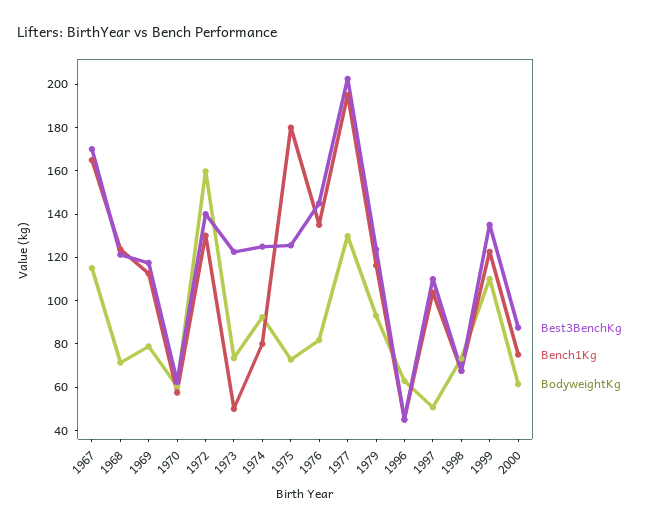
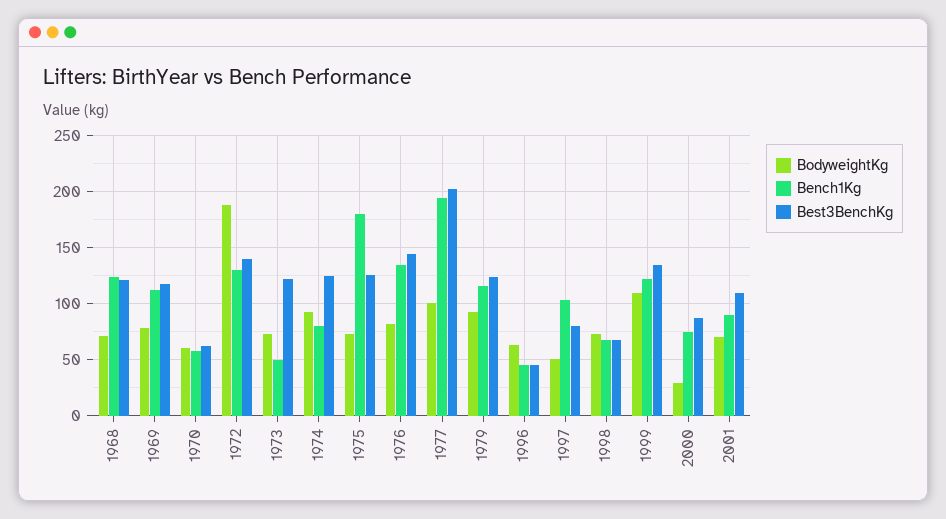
Best3BenchKg, 1967: 170 -> none
Bench1Kg, 1967: 165 -> none
BodyweightKg, 1967: 115 -> none
BodyweightKg, 1972: 160 -> 190
BodyweightKg, 1977: 130 -> 100
Best3BenchKg, 1997: 110 -> 80
BodyweightKg, 2000: 60 -> 30
BodyweightKg, 2001: none -> 70
Bench1Kg, 2001: none -> 90
Best3BenchKg, 2001: none -> 110

